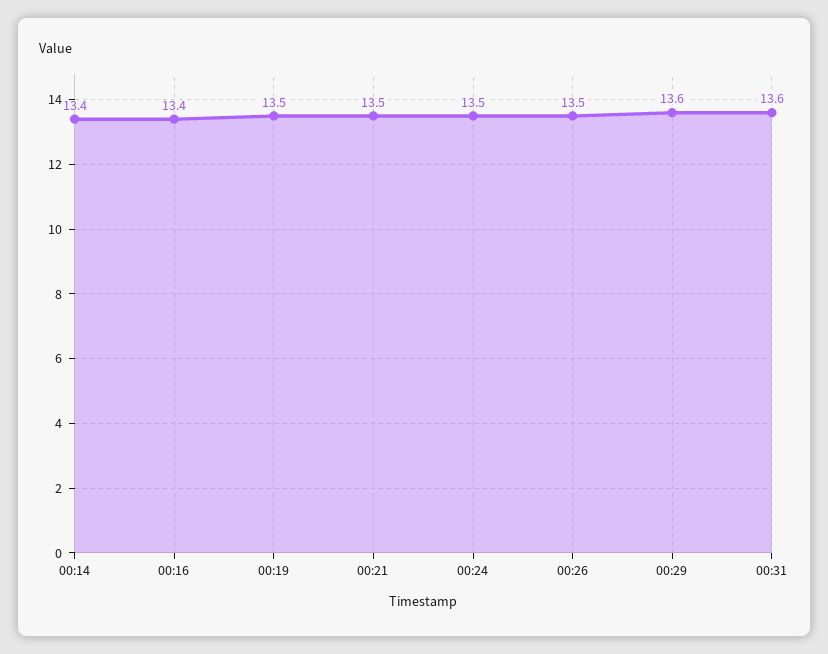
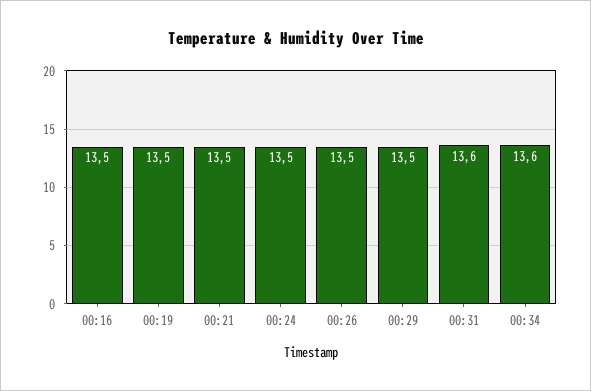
00:14: 13.4 -> none
00:16: 13.4 -> 13.5
00:29: 13.6 -> 13.5
00:34: none -> 13.6

